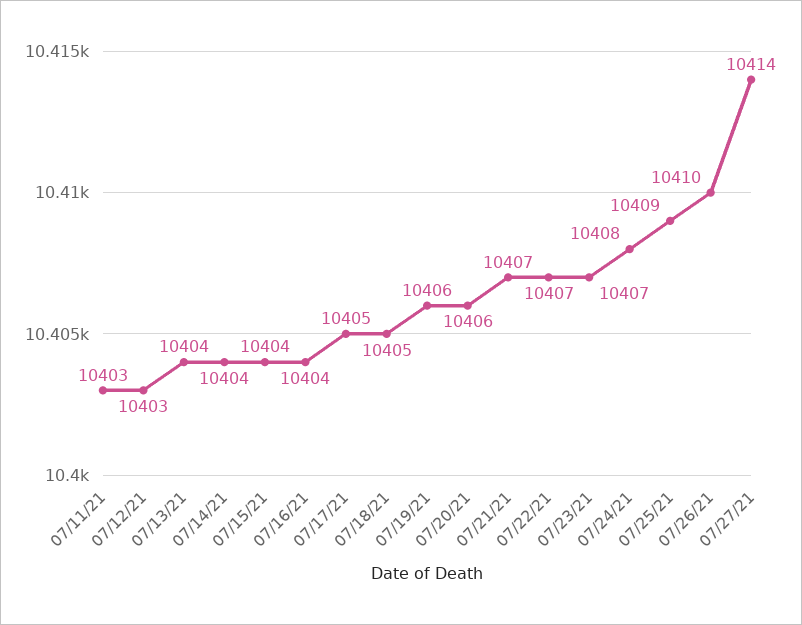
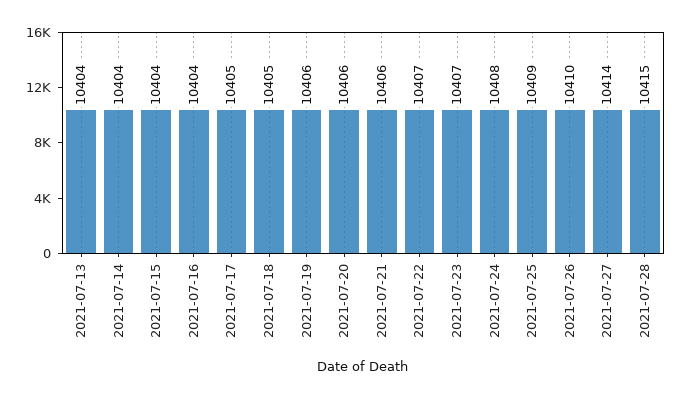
07/11/21: 10403 -> none
07/12/21: 10403 -> none
07/21/21: 10407 -> 10406
2021-07-28: none -> 10415

